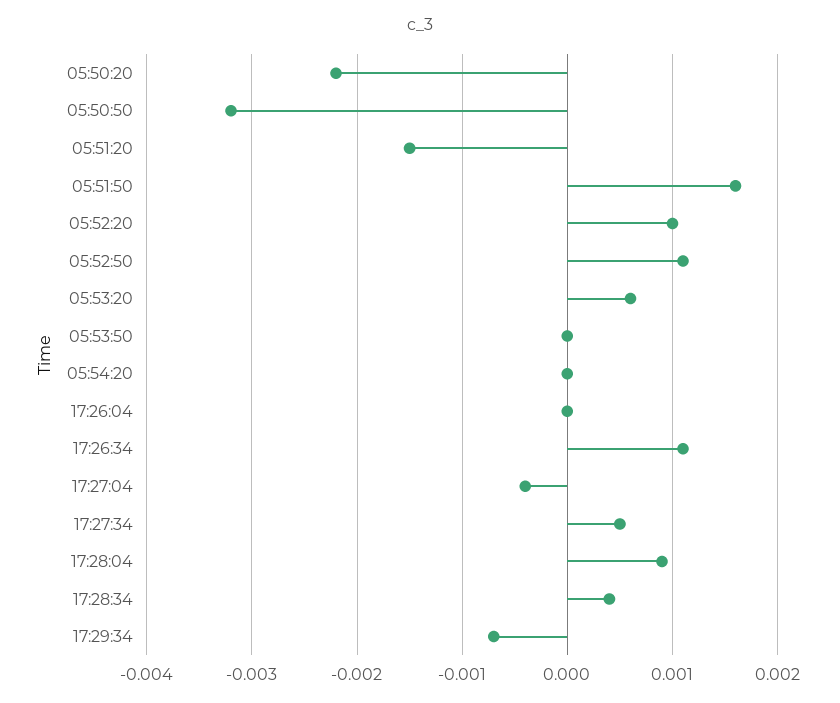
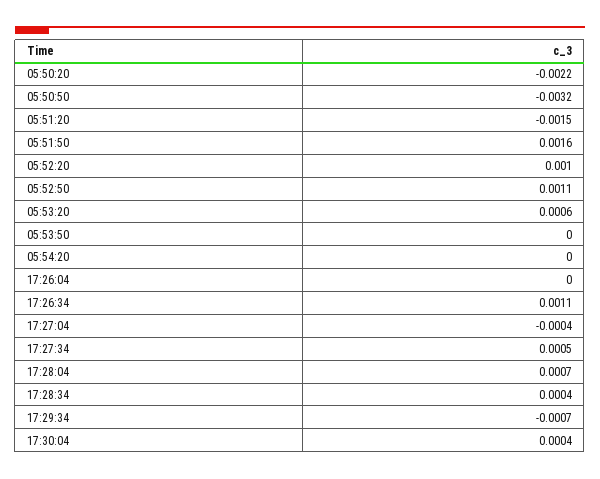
17:28:04: 0.0009 -> 0.0007
17:30:04: none -> 0.0004

